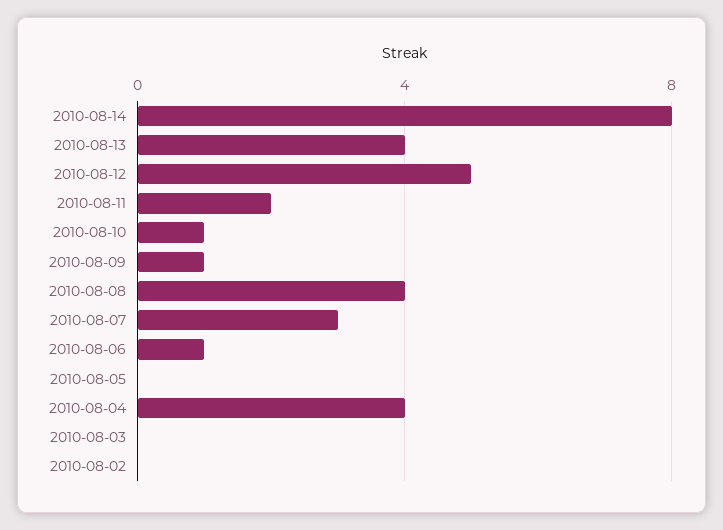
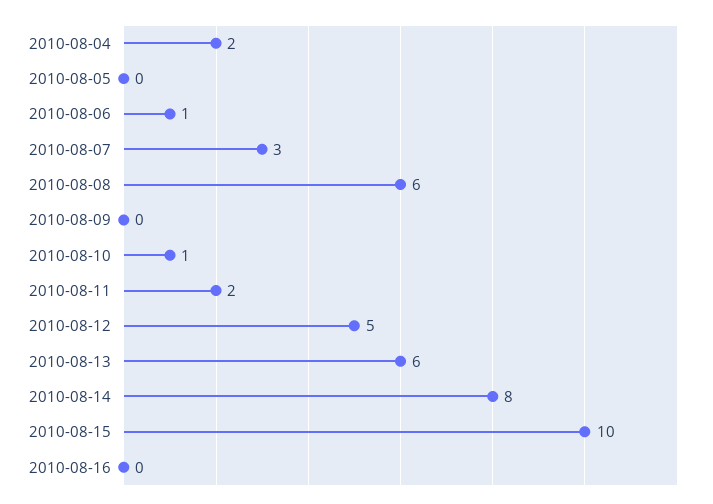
2010-08-13: 4 -> 6
2010-08-09: 1 -> 0
2010-08-08: 4 -> 6
2010-08-04: 4 -> 2
2010-08-03: 0 -> none
2010-08-02: 0 -> none
2010-08-15: none -> 10
2010-08-16: none -> 0

